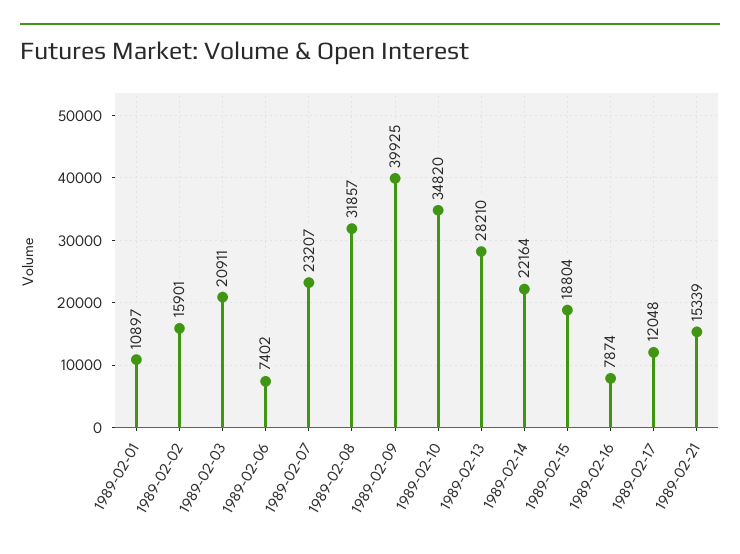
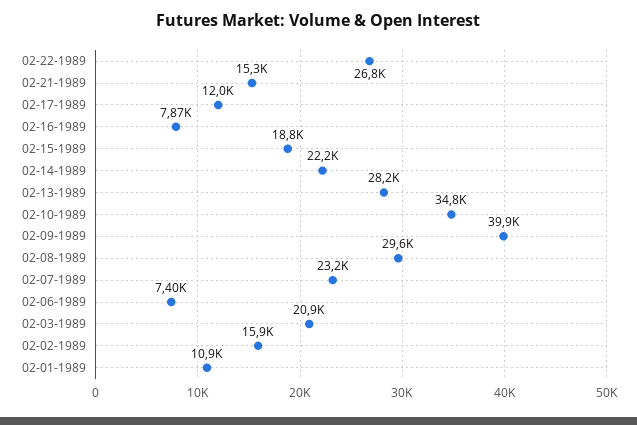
1989-02-08: 31857 -> 29600
02-22-1989: none -> 26800

